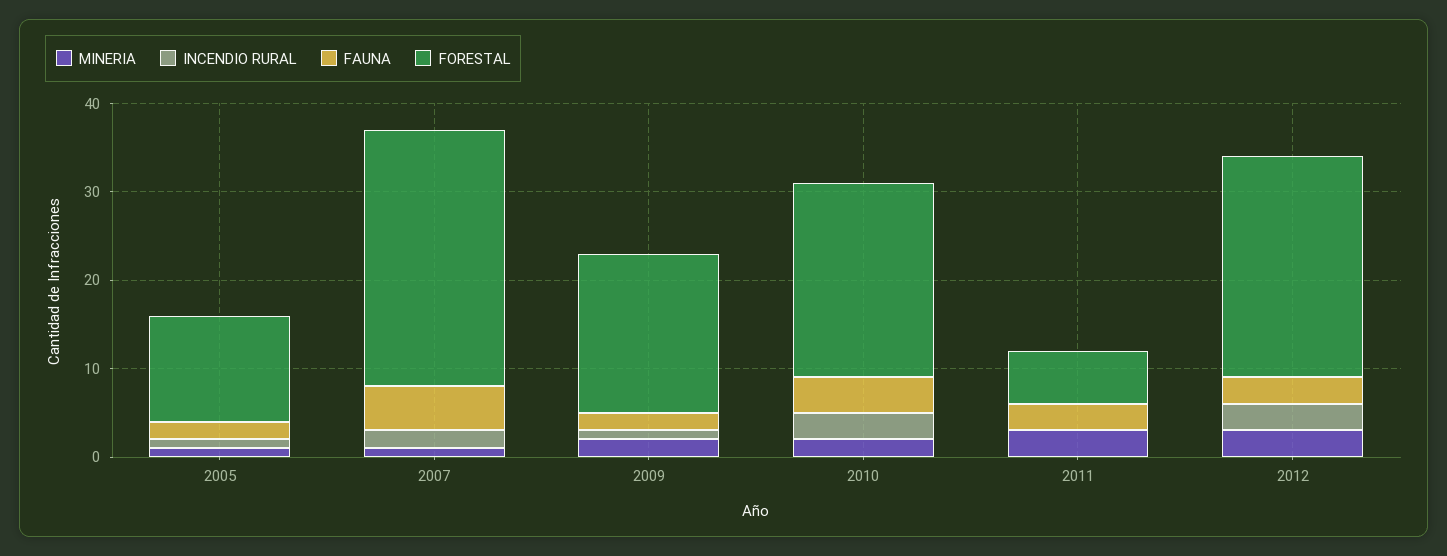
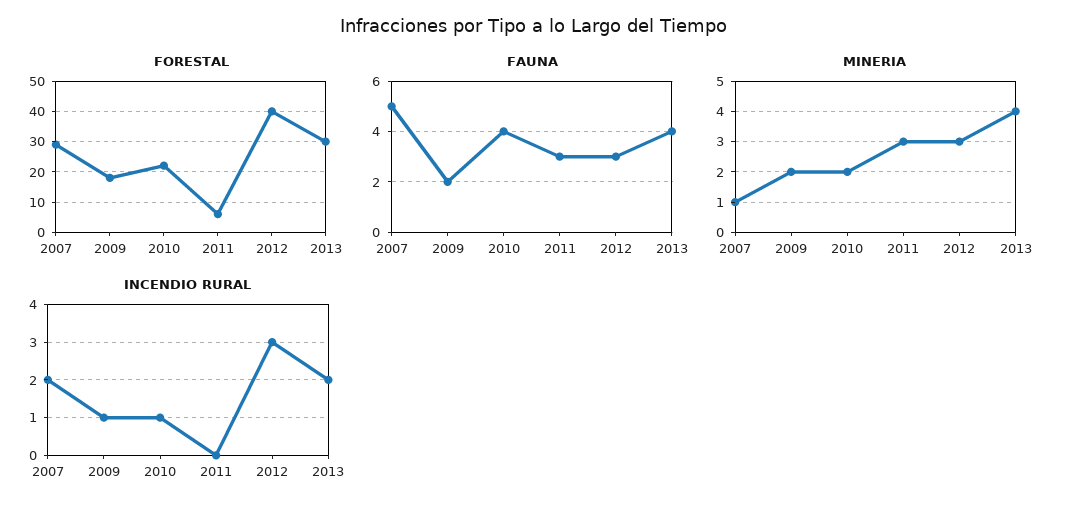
MINERIA, 2005: 1 -> none
INCENDIO RURAL, 2005: 1 -> none
FAUNA, 2005: 2 -> none
FORESTAL, 2005: 12 -> none
INCENDIO RURAL, 2010: 3 -> 1
FORESTAL, 2012: 25 -> 40
FORESTAL, 2013: none -> 30
FAUNA, 2013: none -> 4
MINERIA, 2013: none -> 4
INCENDIO RURAL, 2013: none -> 2

